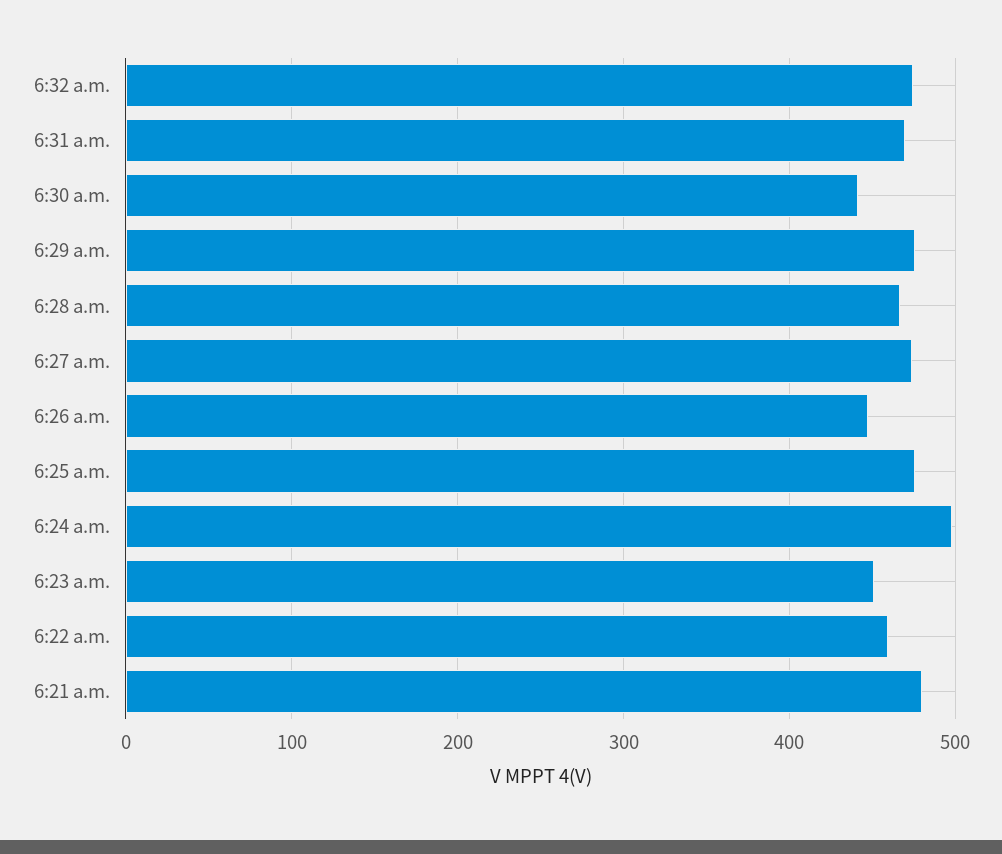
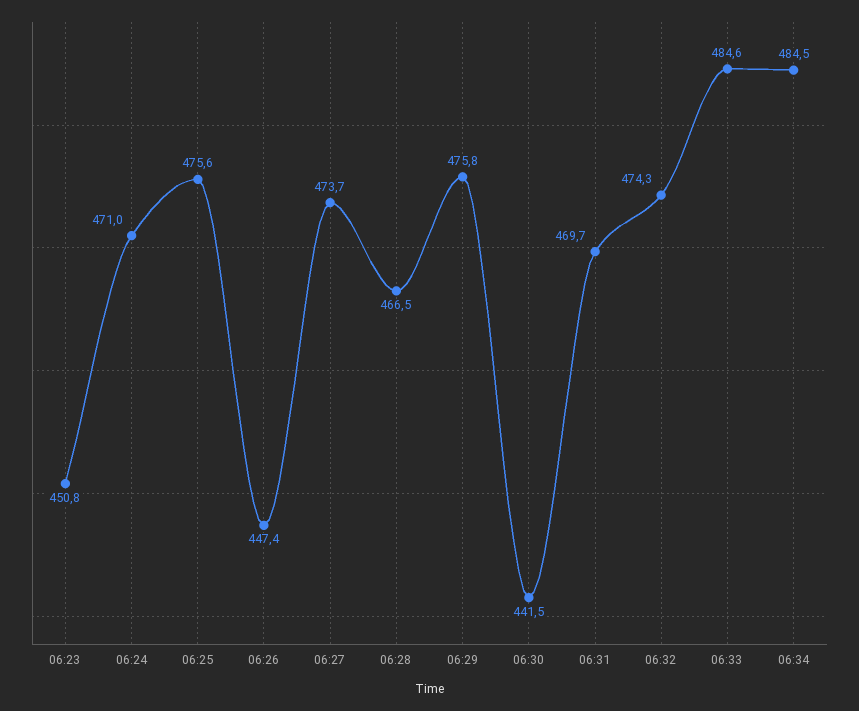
6:24 a.m.: 500 -> 471
6:22 a.m.: 460 -> none
6:21 a.m.: 480 -> none
06:33: none -> 484.6
06:34: none -> 484.5

